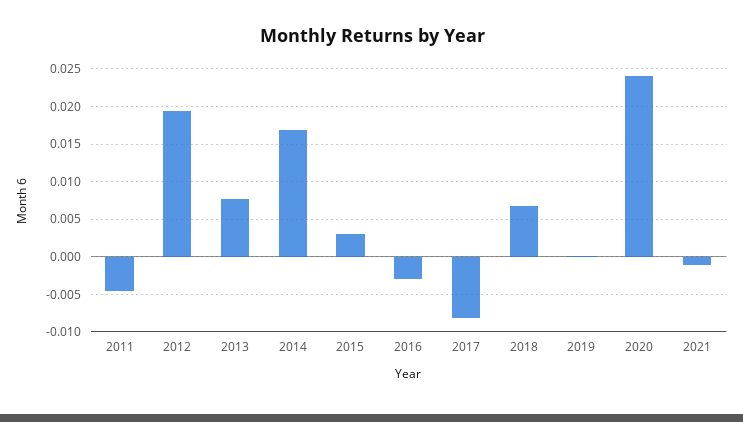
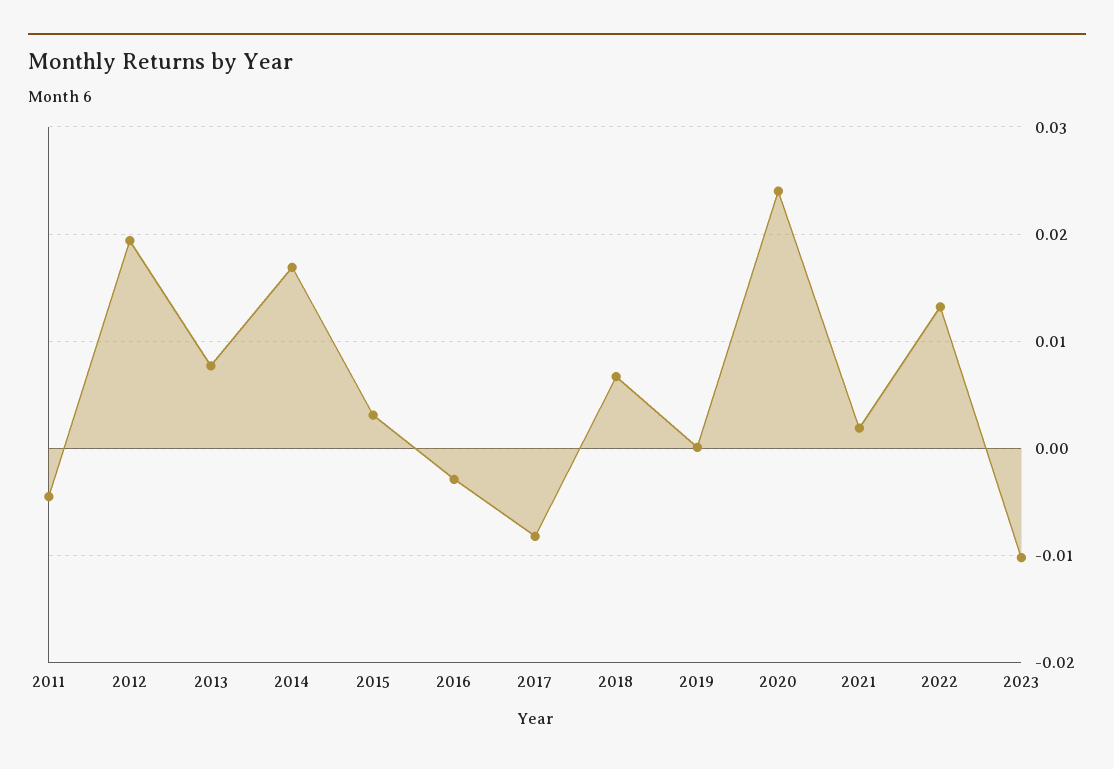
2021: -0.001 -> 0.002
2022: none -> 0.013
2023: none -> -0.01

